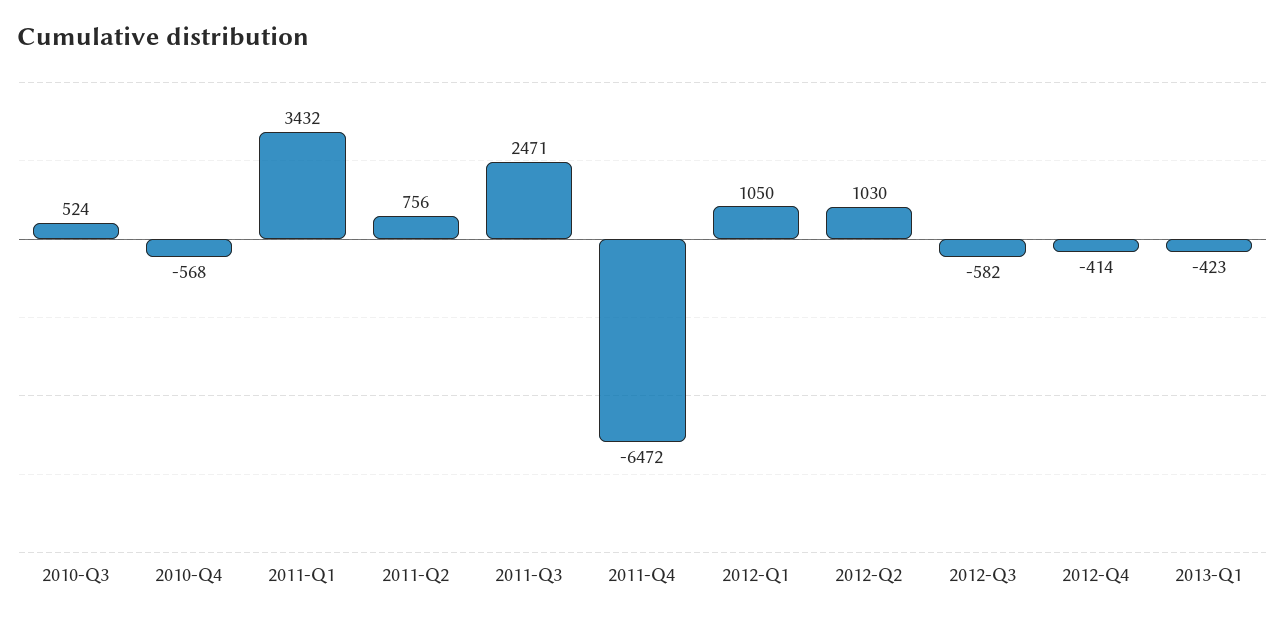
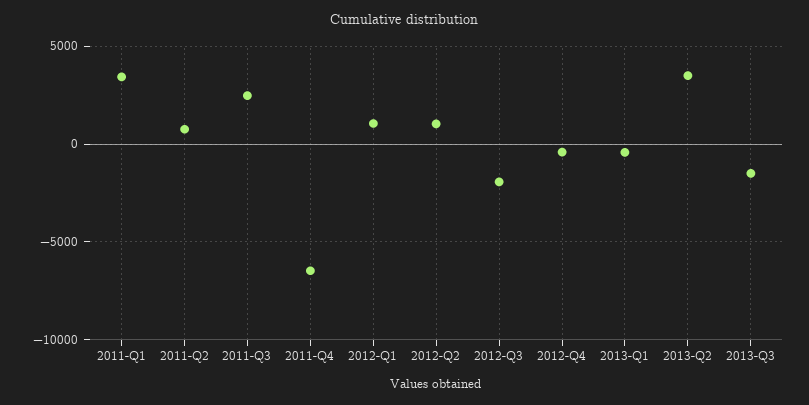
2010-Q3: 524 -> none
2010-Q4: -568 -> none
2012-Q3: -582 -> -2000
2013-Q2: none -> 3500
2013-Q3: none -> -1500

